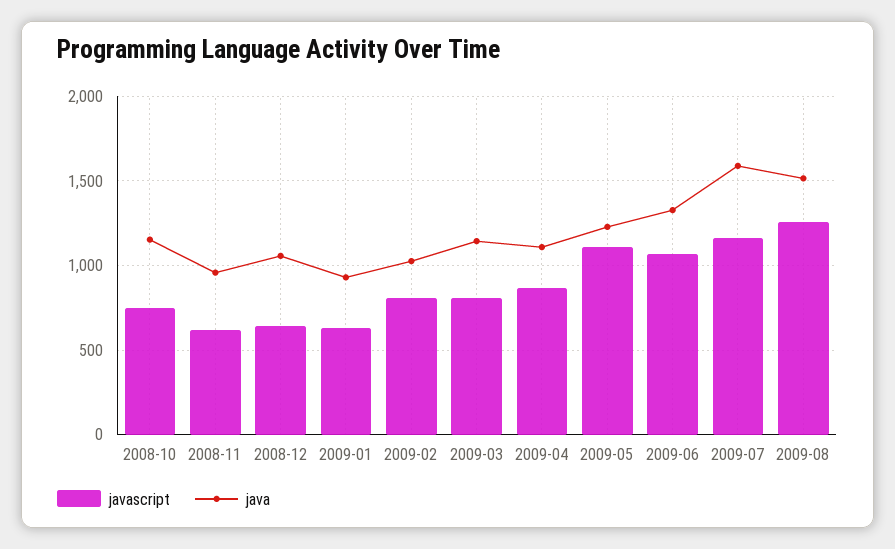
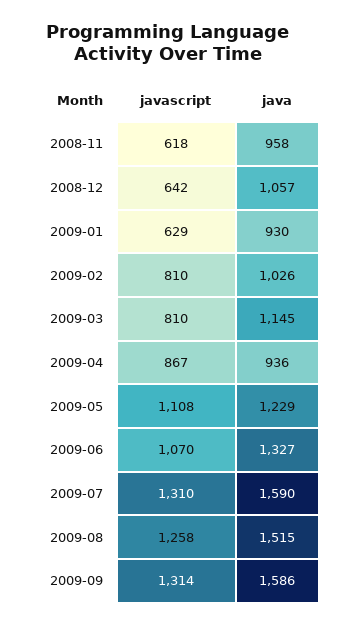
javascript, 2008-10: 750 -> none
java, 2008-10: 1150 -> none
java, 2009-04: 1100 -> 936
javascript, 2009-07: 1150 -> 1310
javascript, 2009-09: none -> 1314
java, 2009-09: none -> 1586

